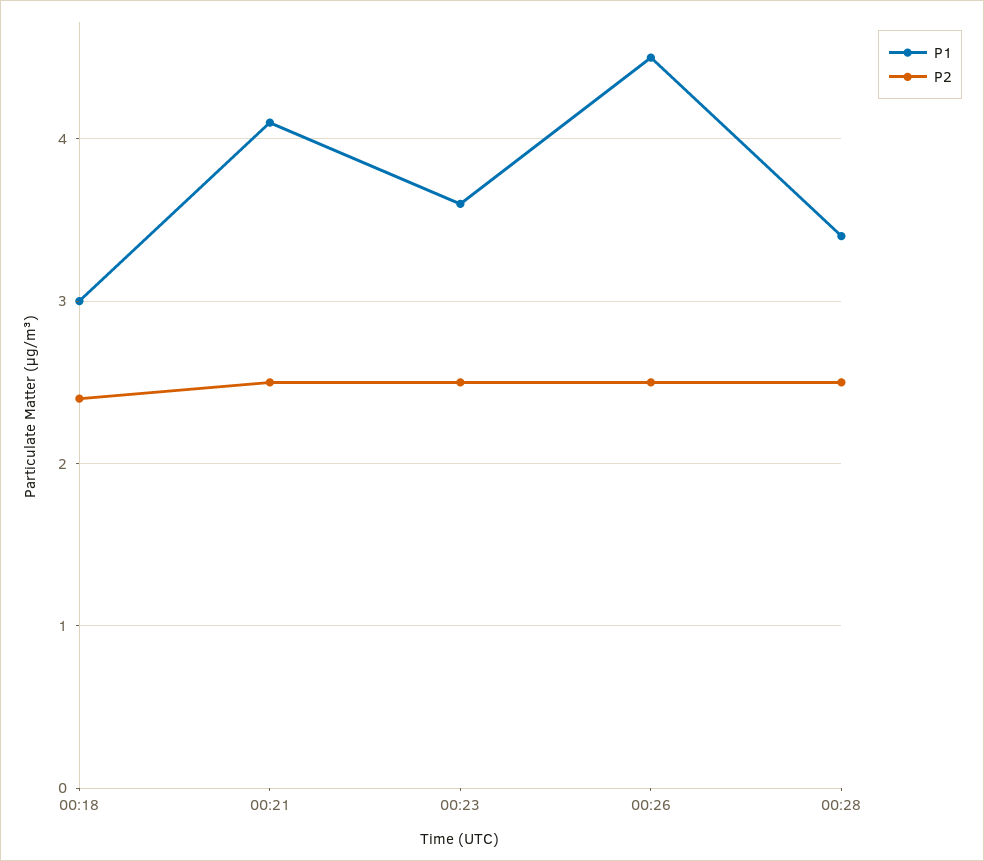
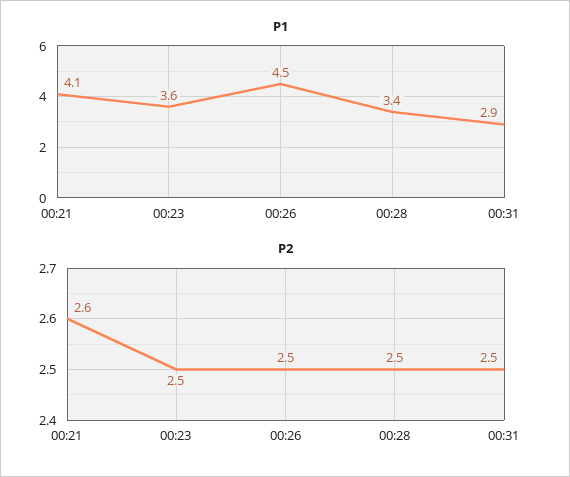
P1, 00:18: 3 -> none
P2, 00:18: 2.4 -> none
P2, 00:21: 2.5 -> 2.6
P1, 00:31: none -> 2.9
P2, 00:31: none -> 2.5

